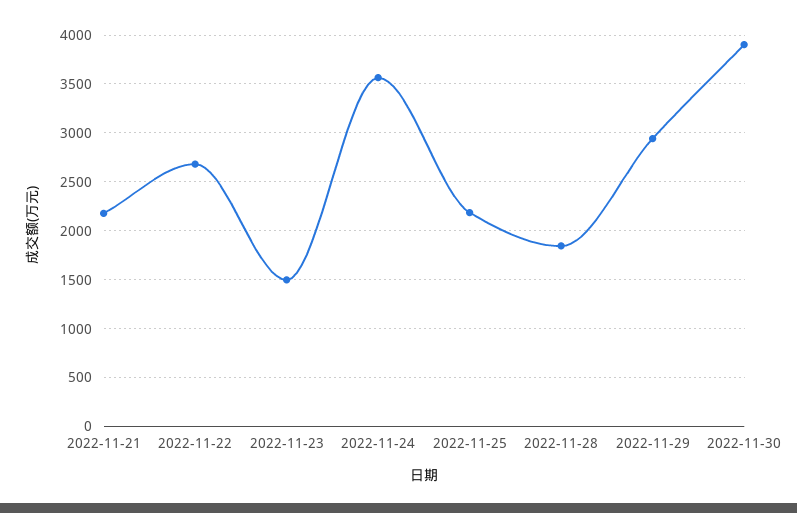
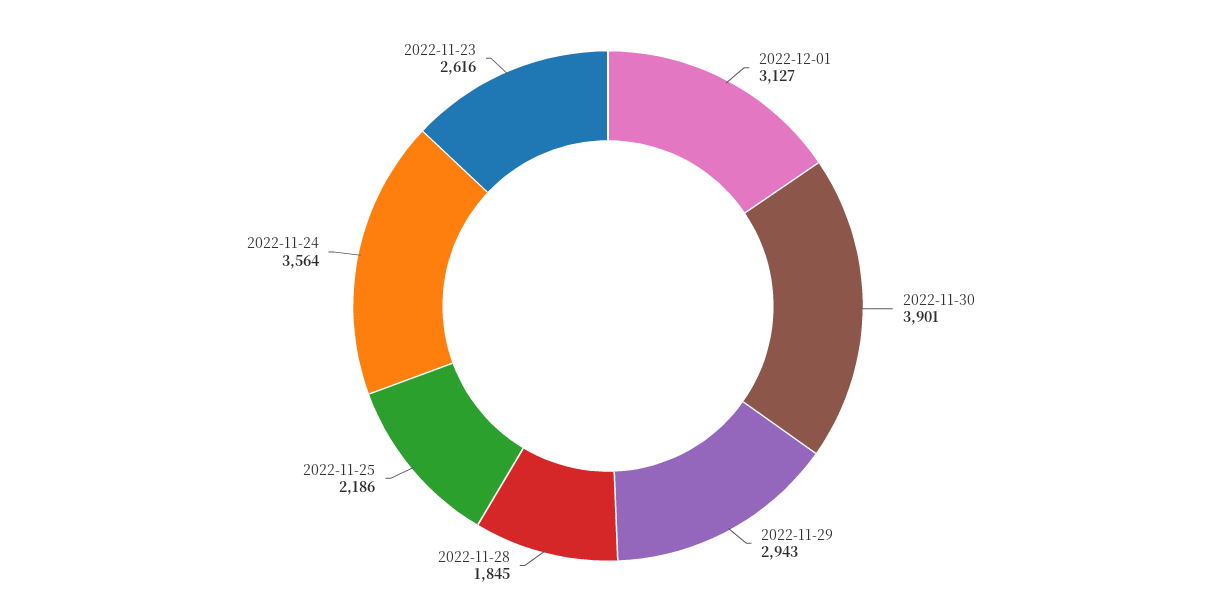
2022-11-21: 2200 -> none
2022-11-22: 2700 -> none
2022-11-23: 1500 -> 2616
2022-12-01: none -> 3127

